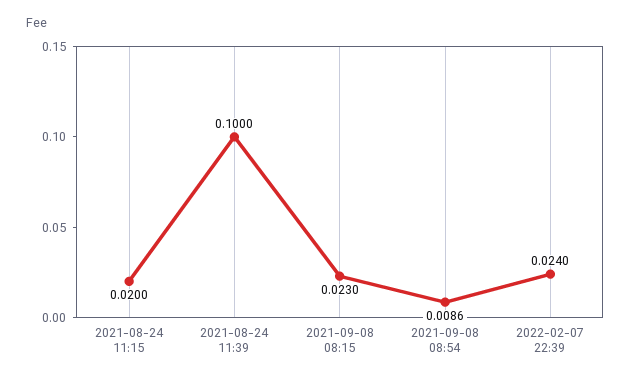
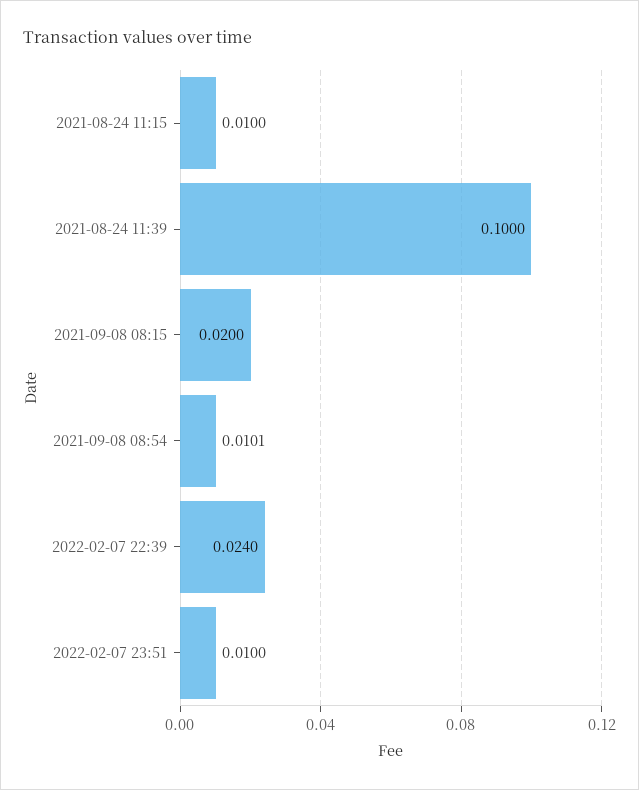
2021-08-24 11:15: 0.02 -> 0.01
2021-09-08 08:15: 0.023 -> 0.02
2021-09-08 08:54: 0.0086 -> 0.0101
2022-02-07 23:51: none -> 0.01

